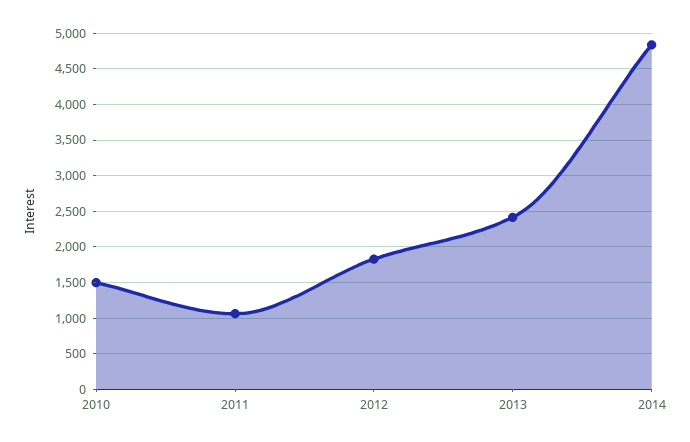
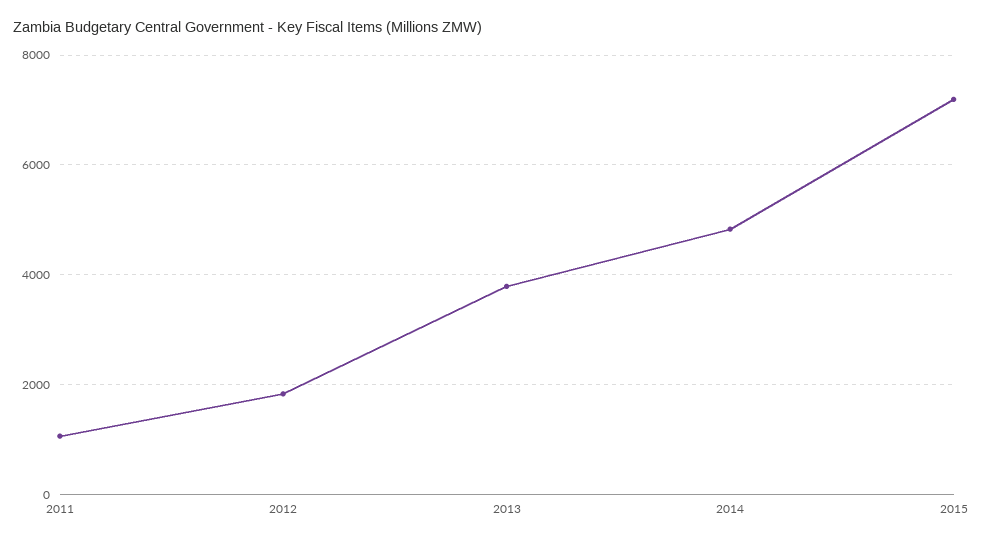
2010: 1500 -> none
2013: 2400 -> 3800
2015: none -> 7200

